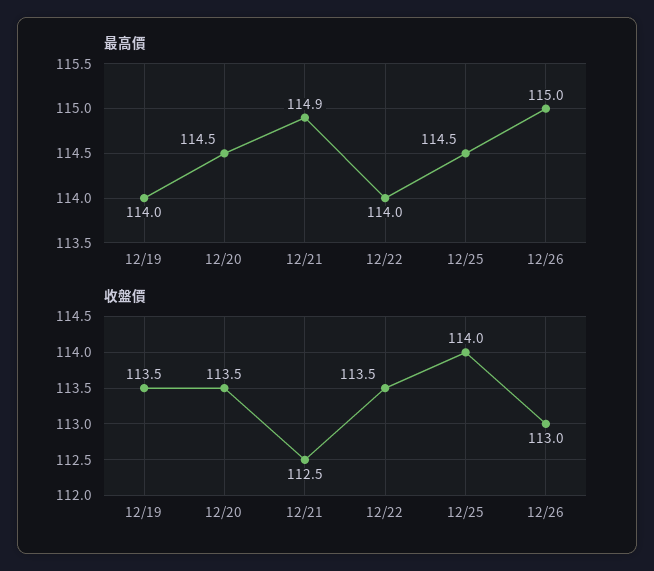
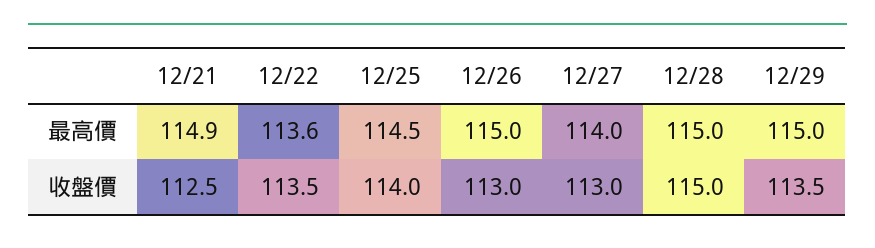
最高價, 12/19: 114 -> none
最高價, 12/20: 114.5 -> none
最高價, 12/22: 114 -> 113.6
收盤價, 12/19: 113.5 -> none
收盤價, 12/20: 113.5 -> none
最高價, 12/27: none -> 114
最高價, 12/28: none -> 115
最高價, 12/29: none -> 115
收盤價, 12/27: none -> 113
收盤價, 12/28: none -> 115
收盤價, 12/29: none -> 113.5

